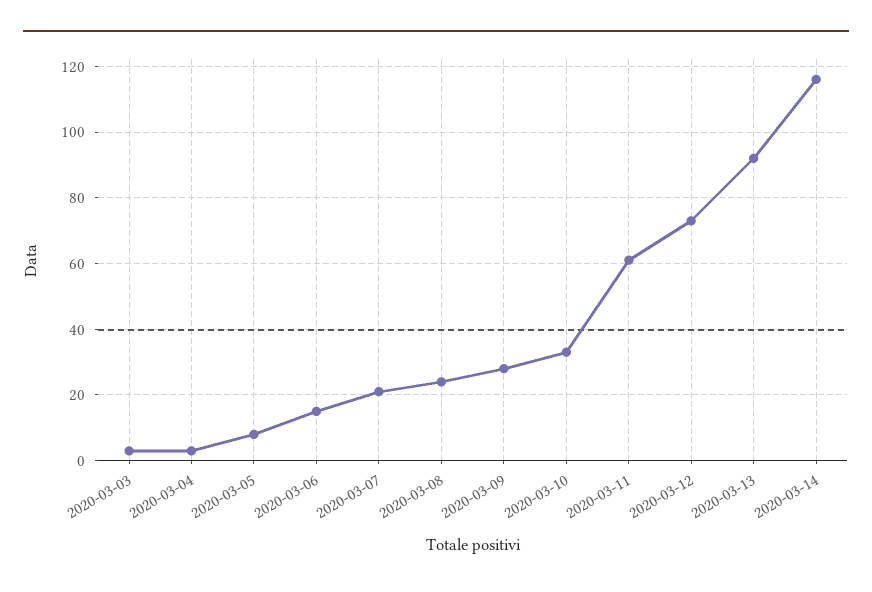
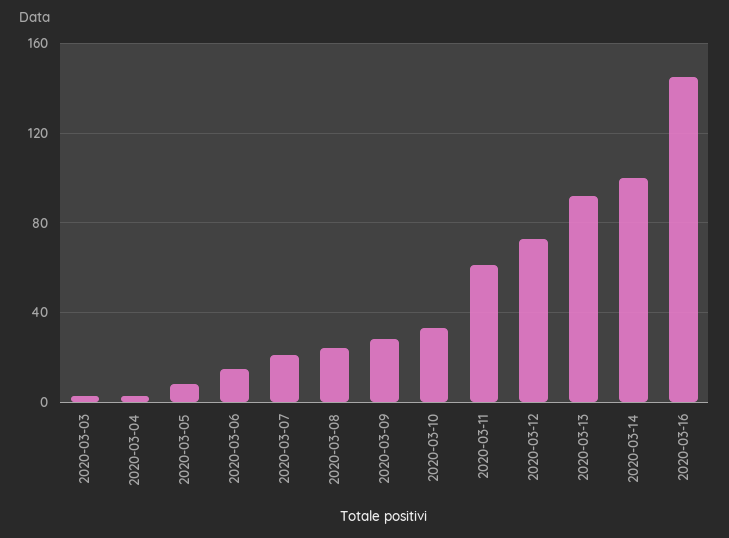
2020-03-14: 115 -> 100
2020-03-16: none -> 145

